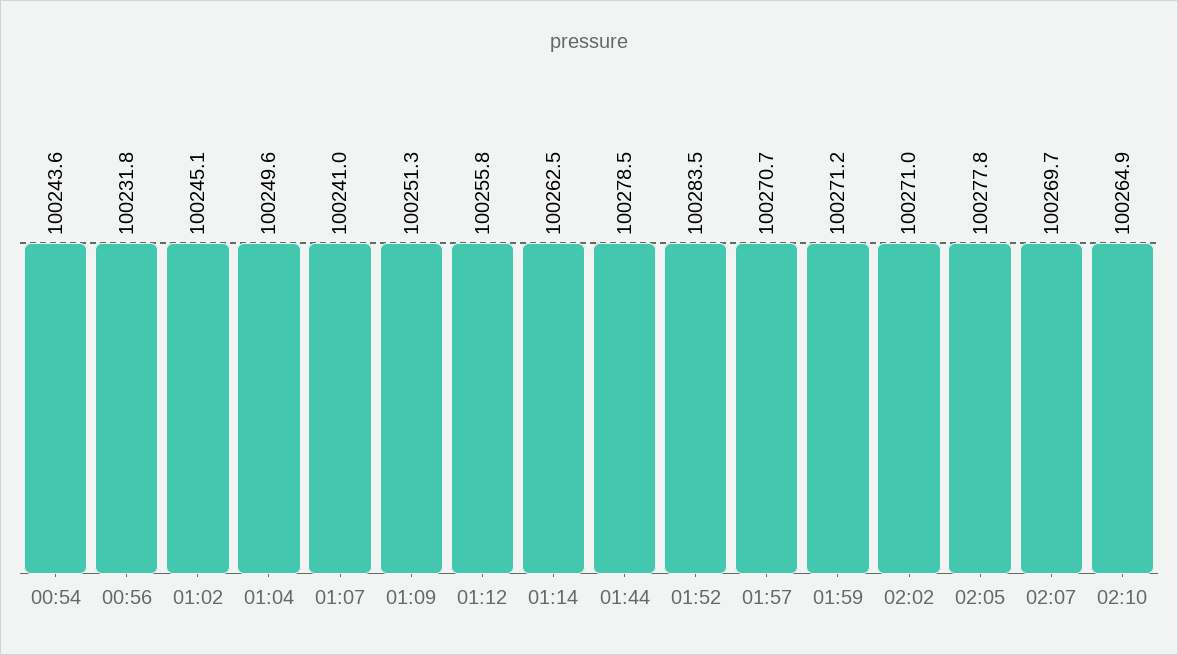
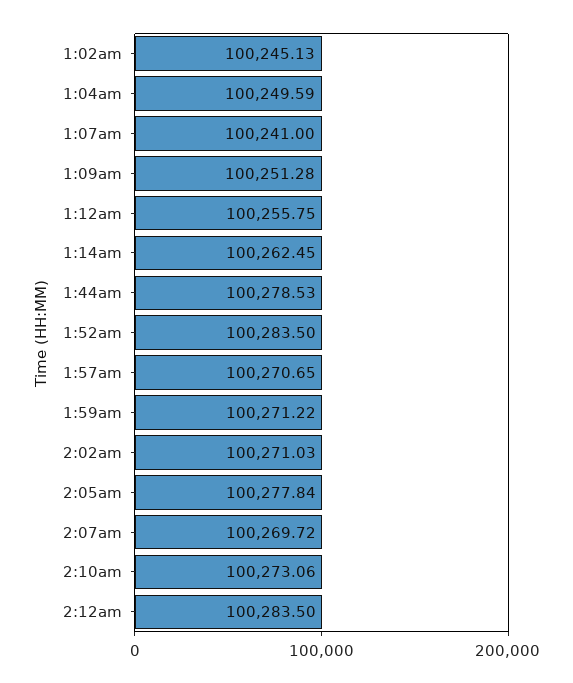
00:54: 100243.6 -> none
00:56: 100231.8 -> none
02:10: 100264.9 -> 100273.06
2:12am: none -> 100283.5

